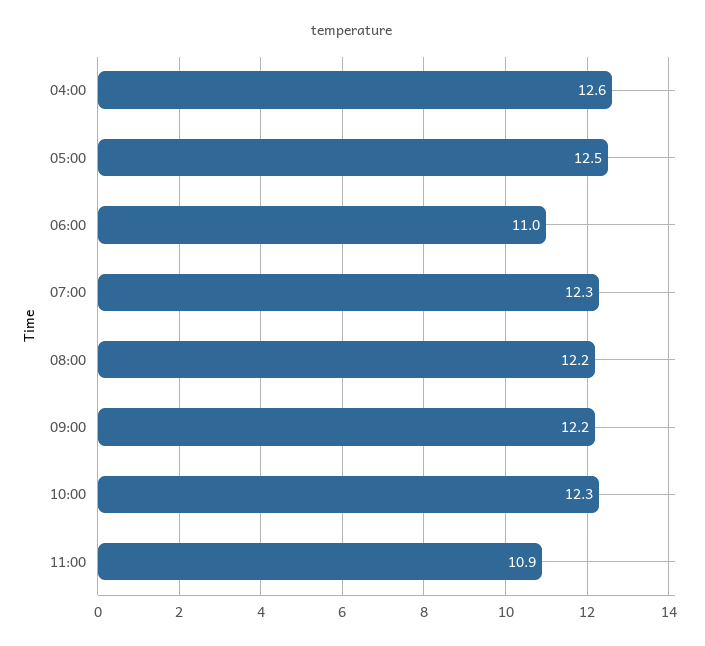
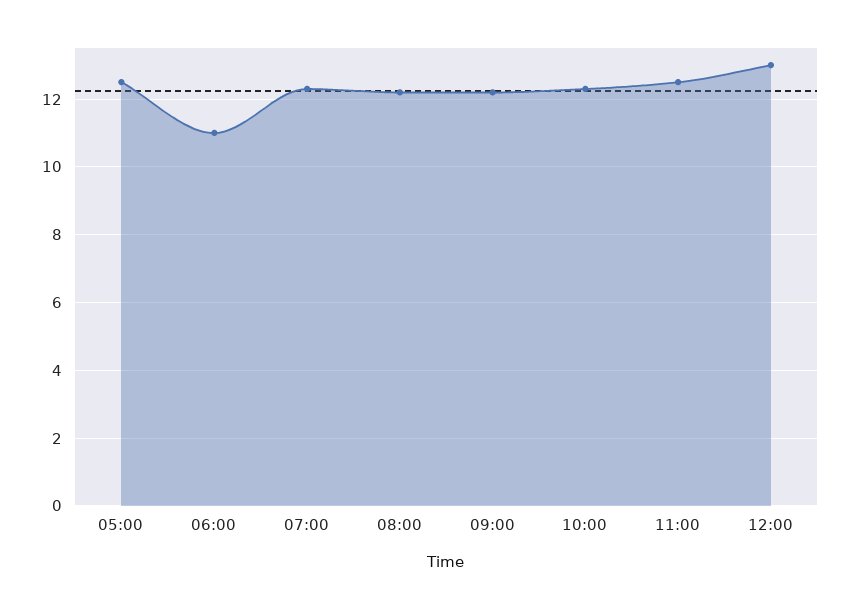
04:00: 12.6 -> none
11:00: 10.9 -> 12.5
12:00: none -> 13

